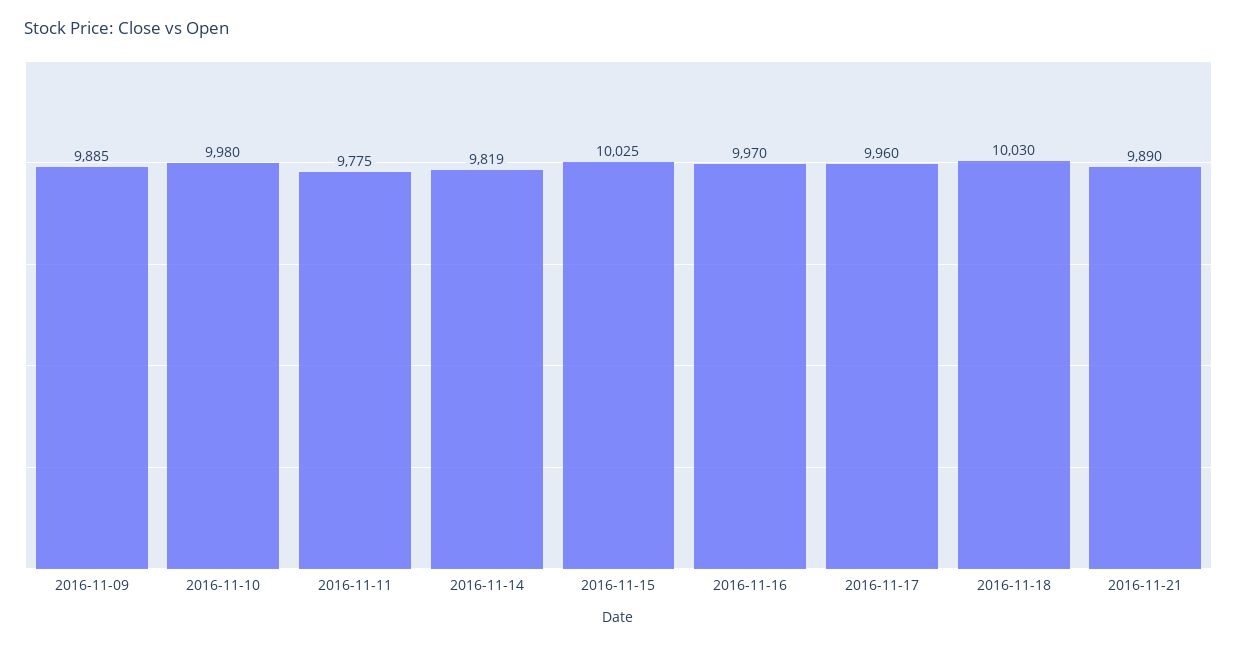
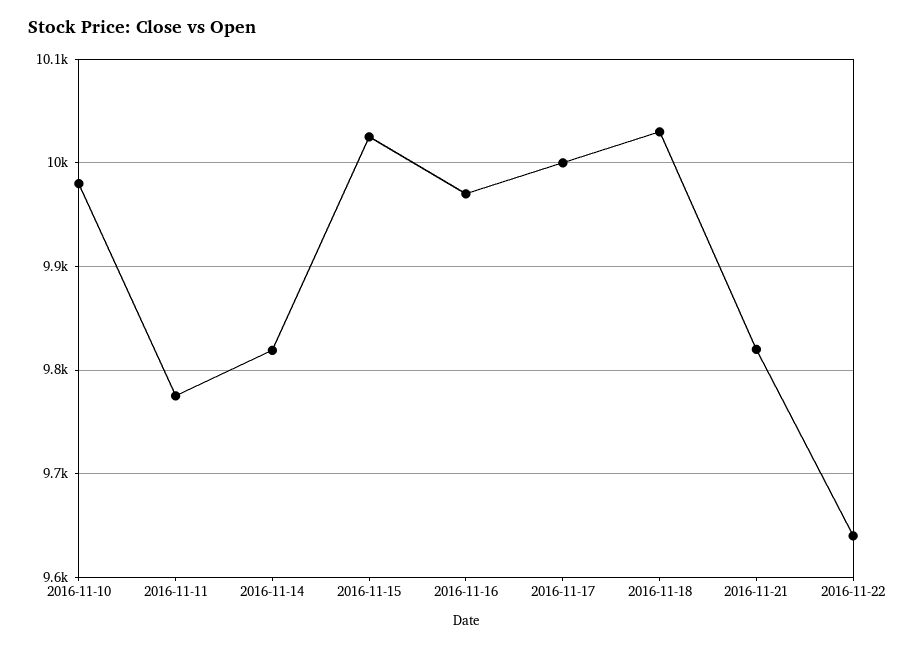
2016-11-09: 9885 -> none
2016-11-17: 9960 -> 10000
2016-11-21: 9890 -> 9820
2016-11-22: none -> 9640

